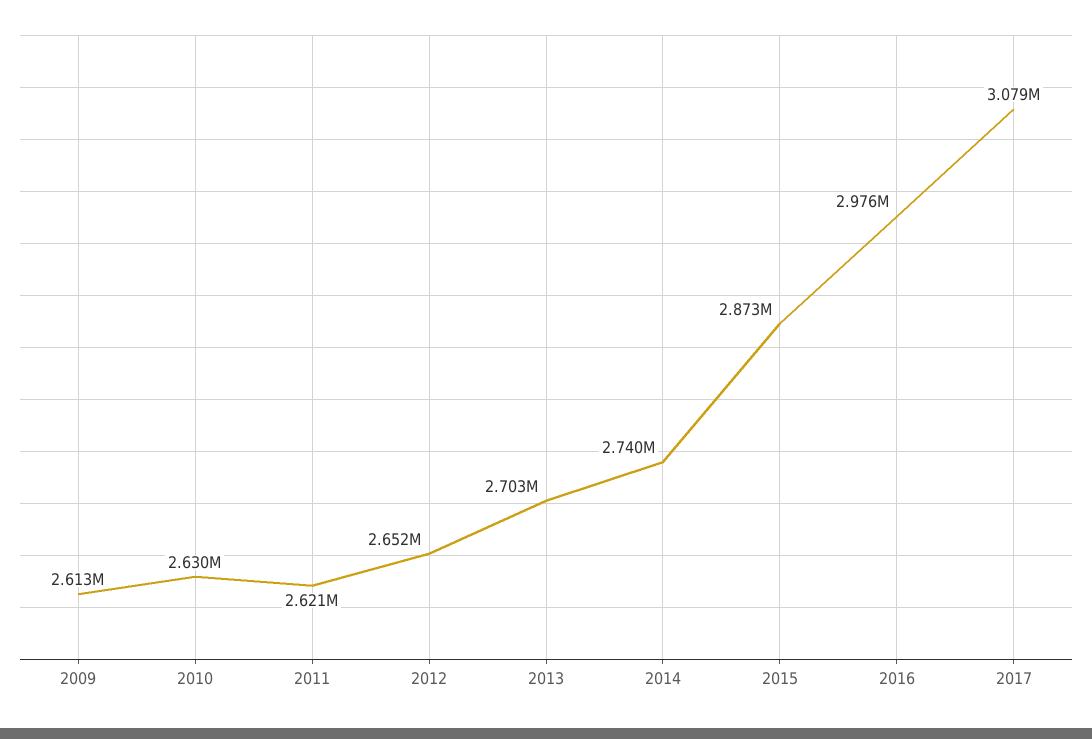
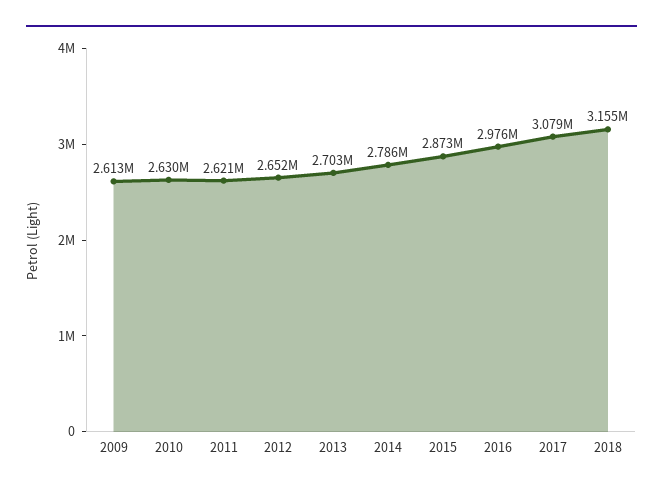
2014: 2740000 -> 2786000
2018: none -> 3155000

